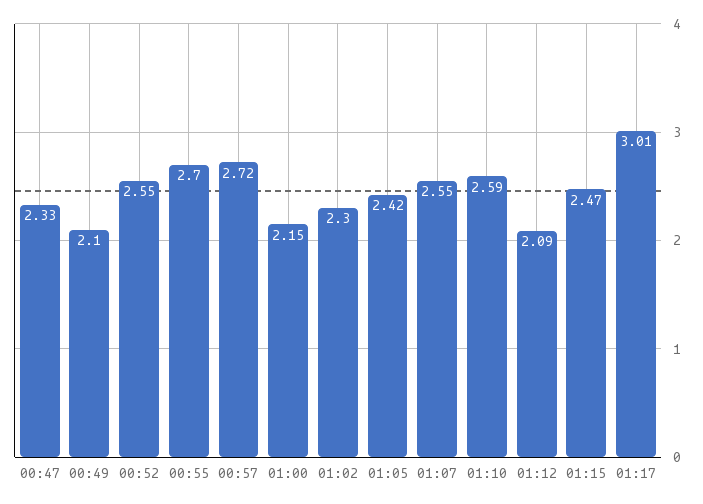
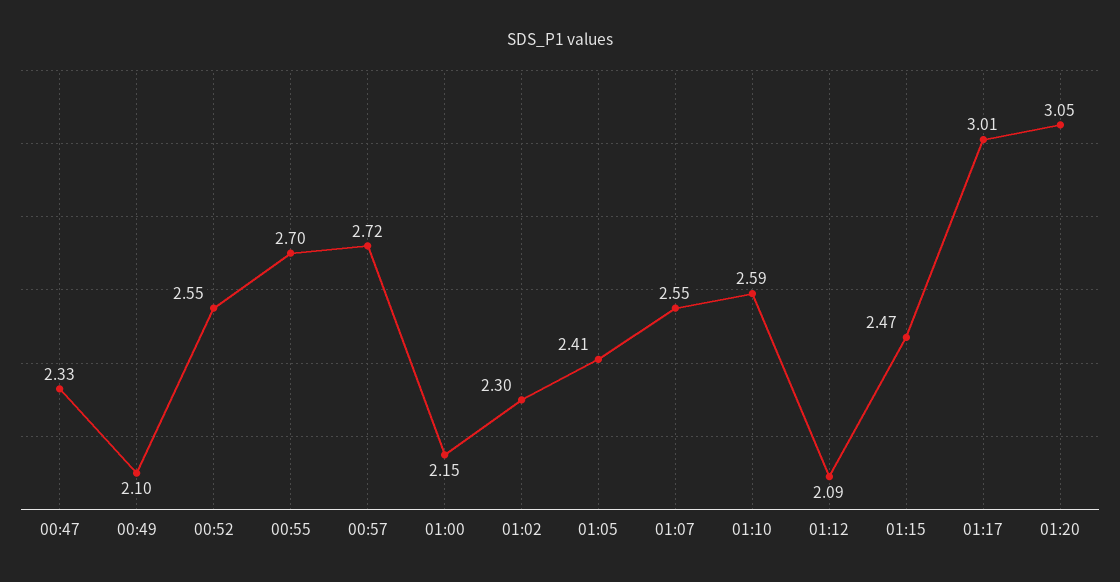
01:05: 2.42 -> 2.41
01:20: none -> 3.05

